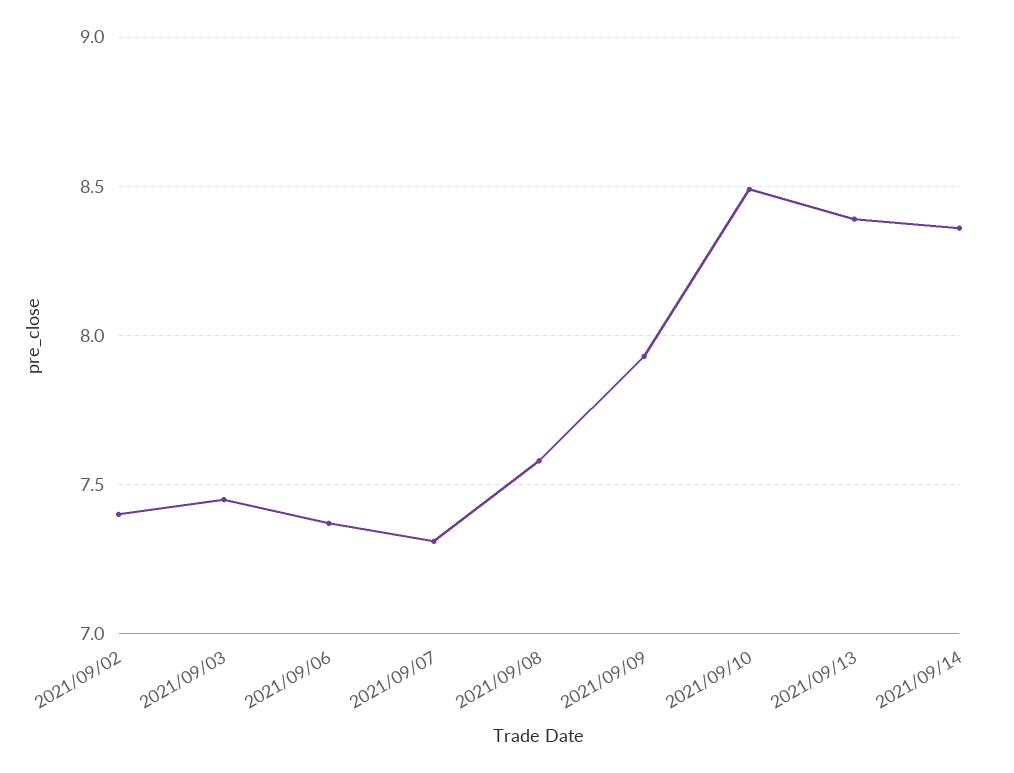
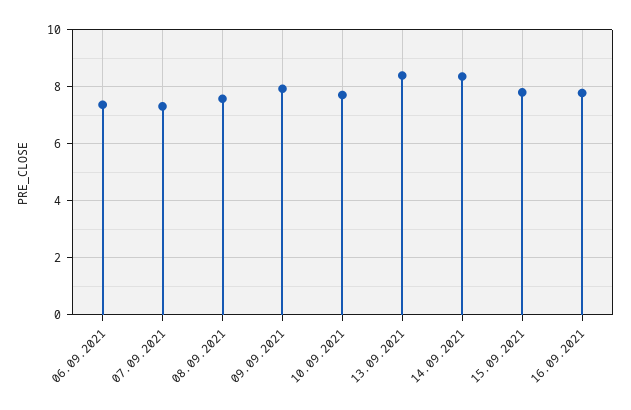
2021/09/02: 7.4 -> none
2021/09/03: 7.45 -> none
2021/09/10: 8.5 -> 7.75
15.09.2021: none -> 7.75
16.09.2021: none -> 7.75

